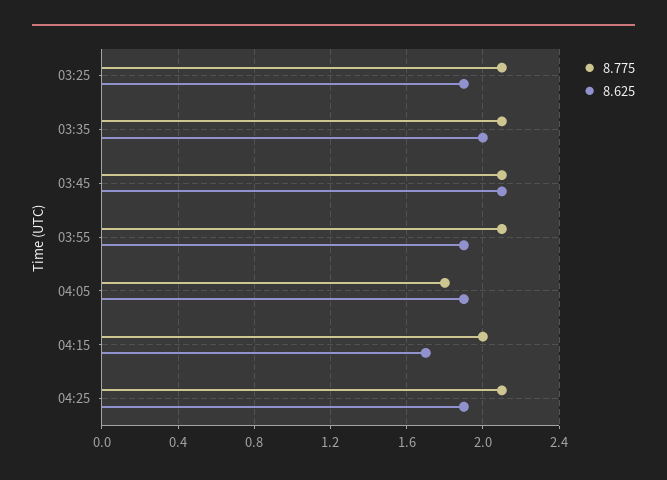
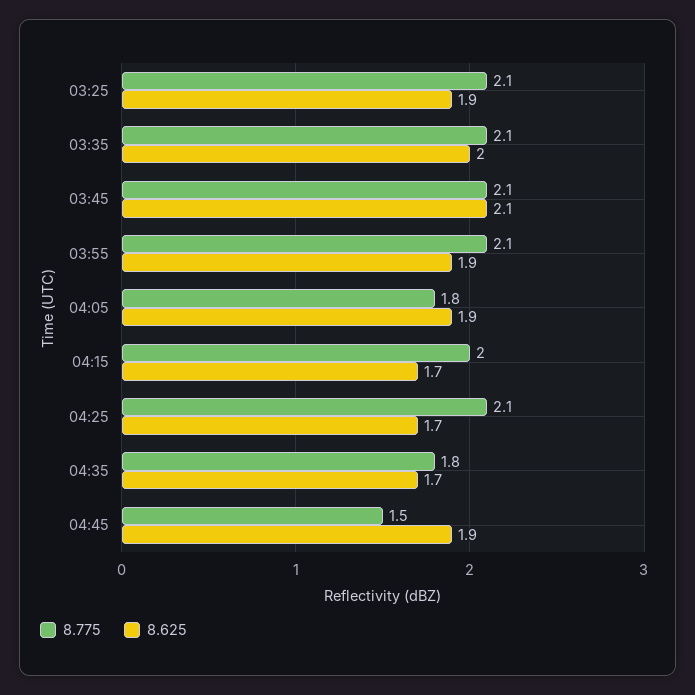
8.625, 04:25: 1.9 -> 1.7
8.775, 04:35: none -> 1.8
8.625, 04:35: none -> 1.7
8.775, 04:45: none -> 1.5
8.625, 04:45: none -> 1.9

